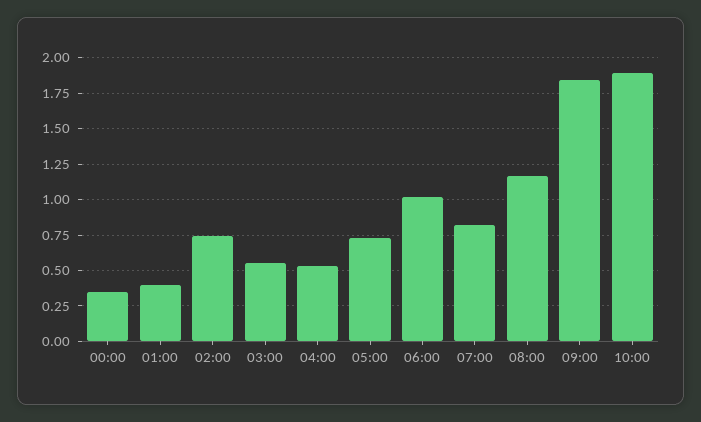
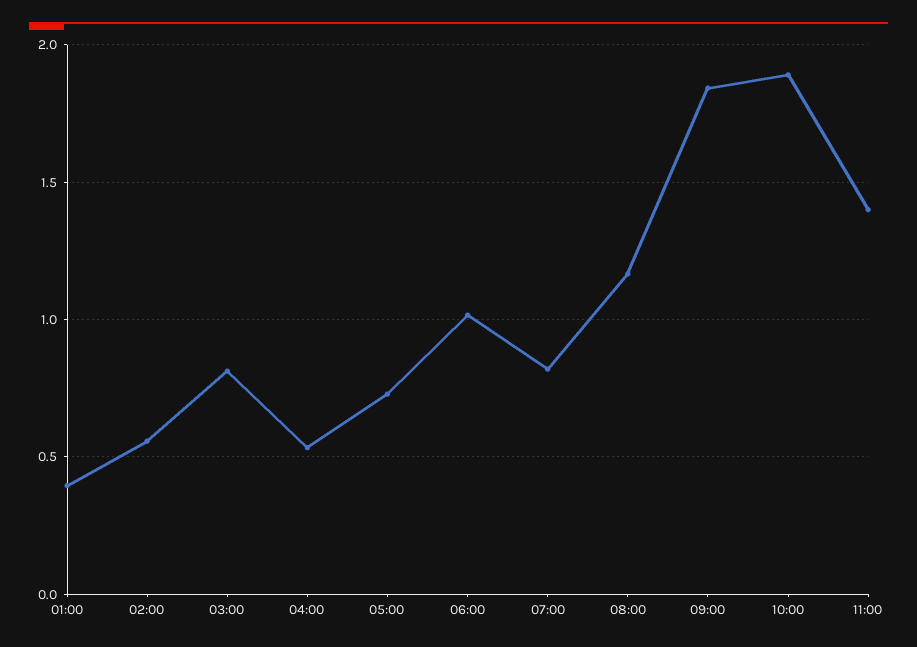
00:00: 0.35 -> none
02:00: 0.75 -> 0.55
03:00: 0.55 -> 0.8
11:00: none -> 1.4

